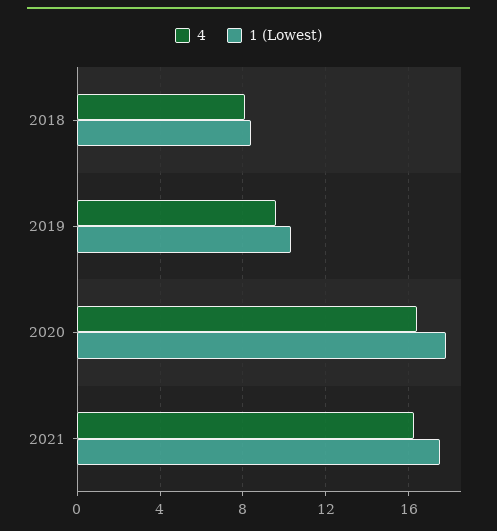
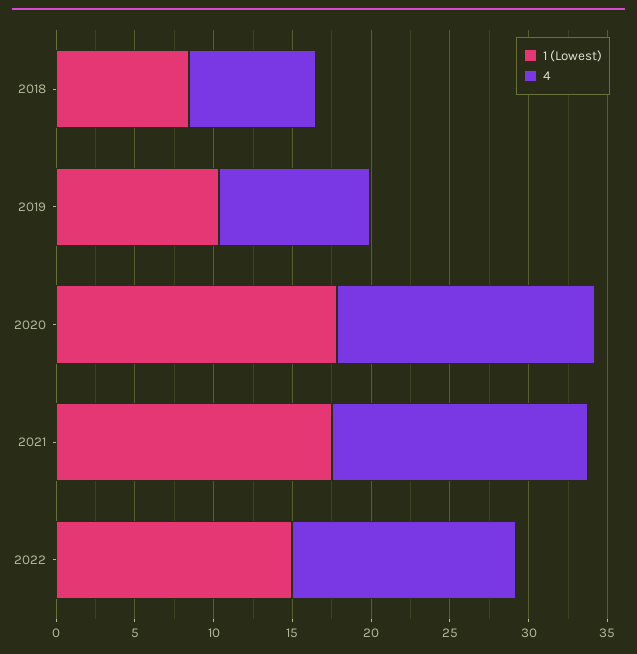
1 (Lowest), 2022: none -> 15
4, 2022: none -> 14

